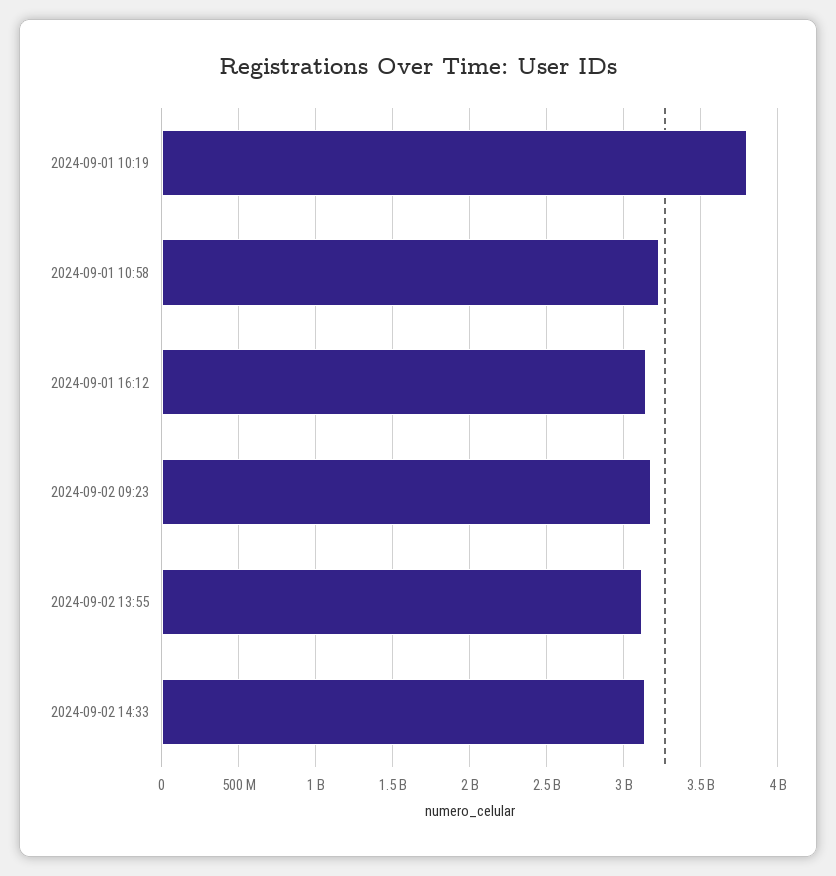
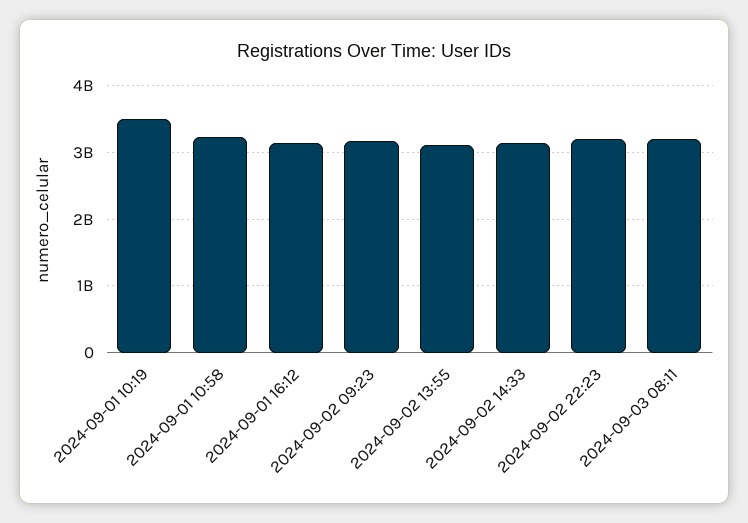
2024-09-01 10:19: 3800000000 -> 3500000000
2024-09-02 22:23: none -> 3200000000
2024-09-03 08:11: none -> 3200000000

